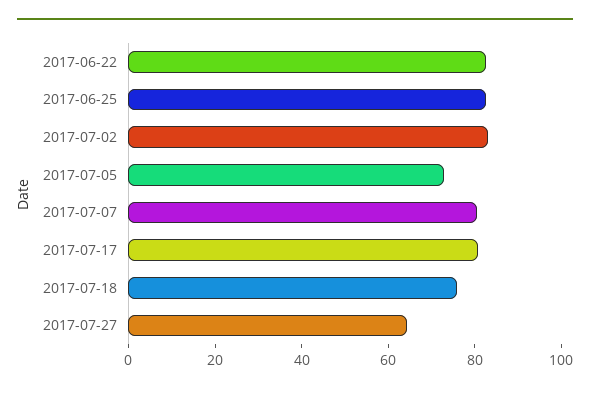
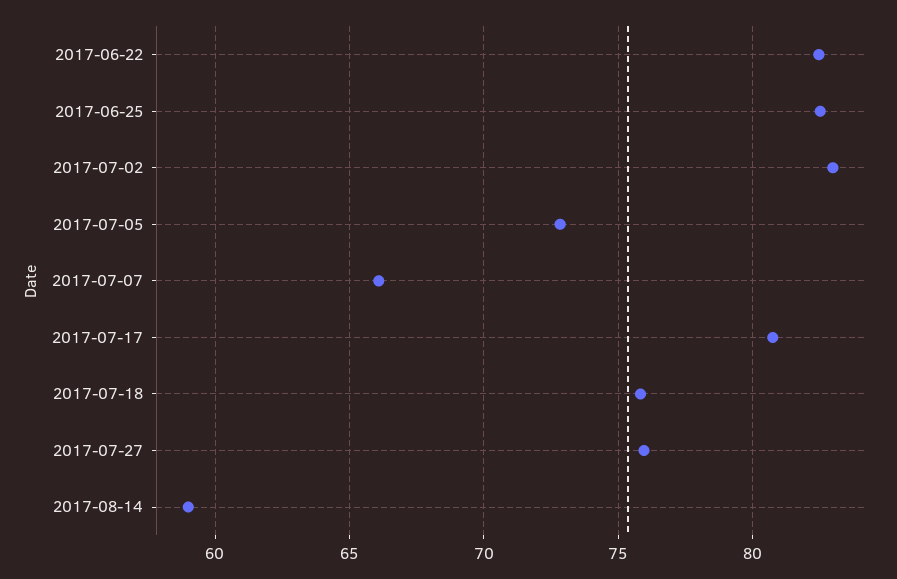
2017-07-07: 80 -> 66
2017-07-27: 65 -> 76
2017-08-14: none -> 59

